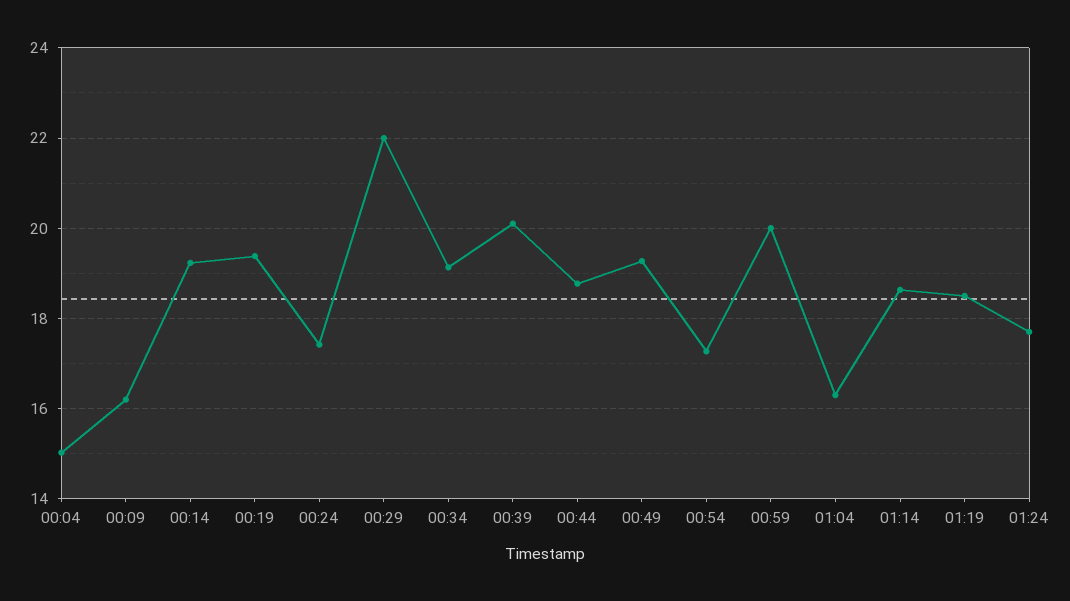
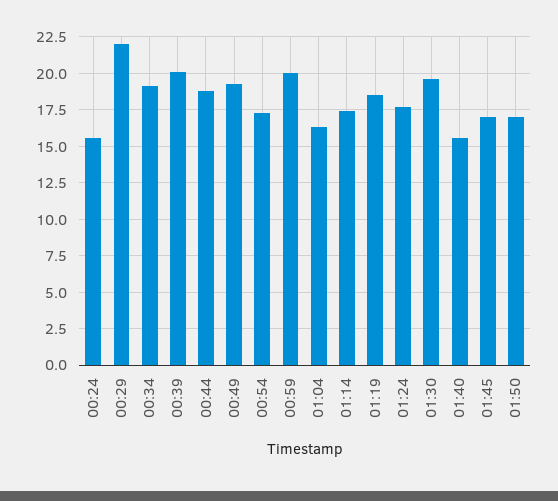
00:04: 15 -> none
00:09: 16.2 -> none
00:14: 19.2 -> none
00:19: 19.4 -> none
00:24: 17.4 -> 15.5
01:14: 18.6 -> 17.5
01:30: none -> 19.5
01:40: none -> 15.5
01:45: none -> 17
01:50: none -> 17

